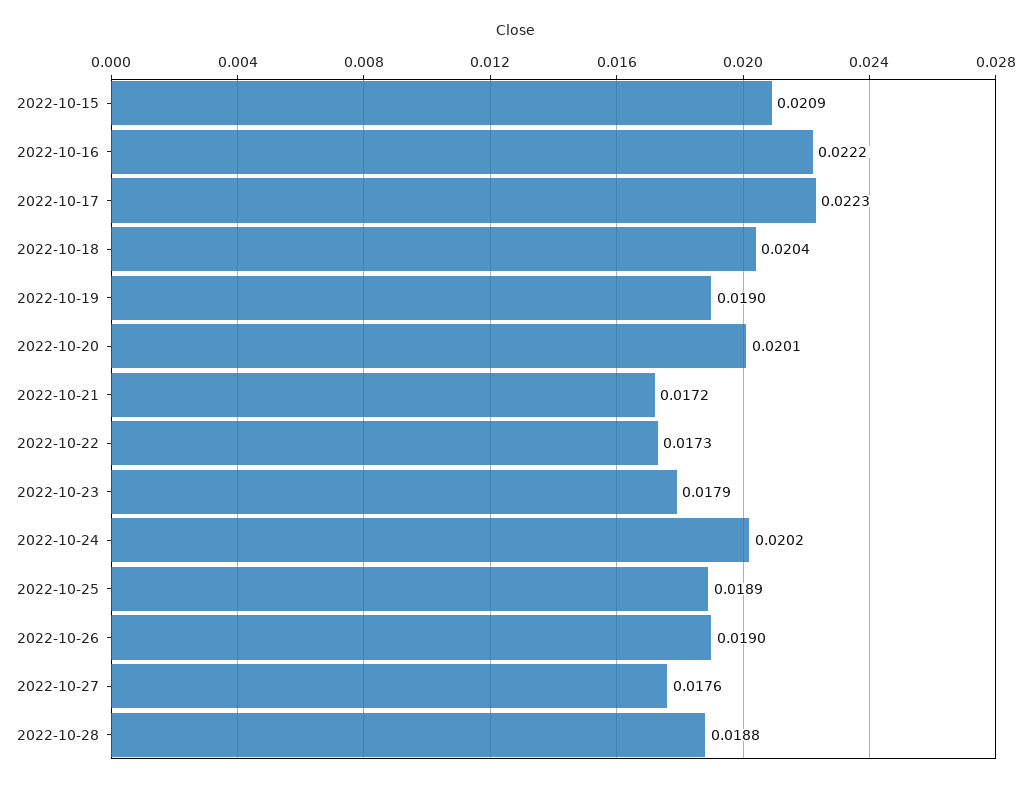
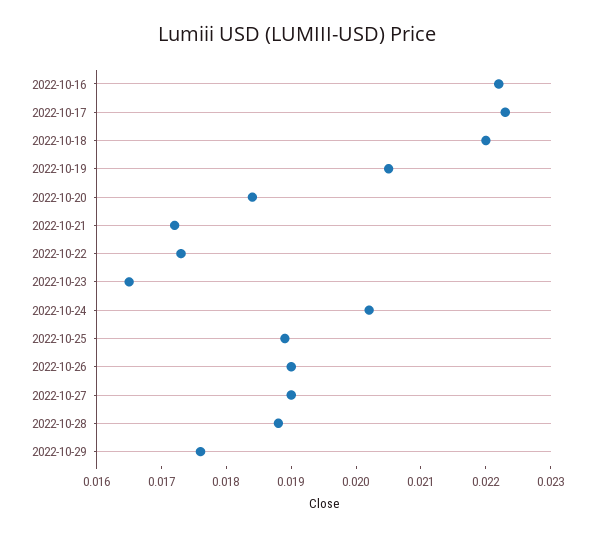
2022-10-15: 0.0209 -> none
2022-10-18: 0.0204 -> 0.022
2022-10-19: 0.019 -> 0.0205
2022-10-20: 0.0201 -> 0.0185
2022-10-23: 0.0179 -> 0.0165
2022-10-27: 0.0176 -> 0.019
2022-10-29: none -> 0.0175

